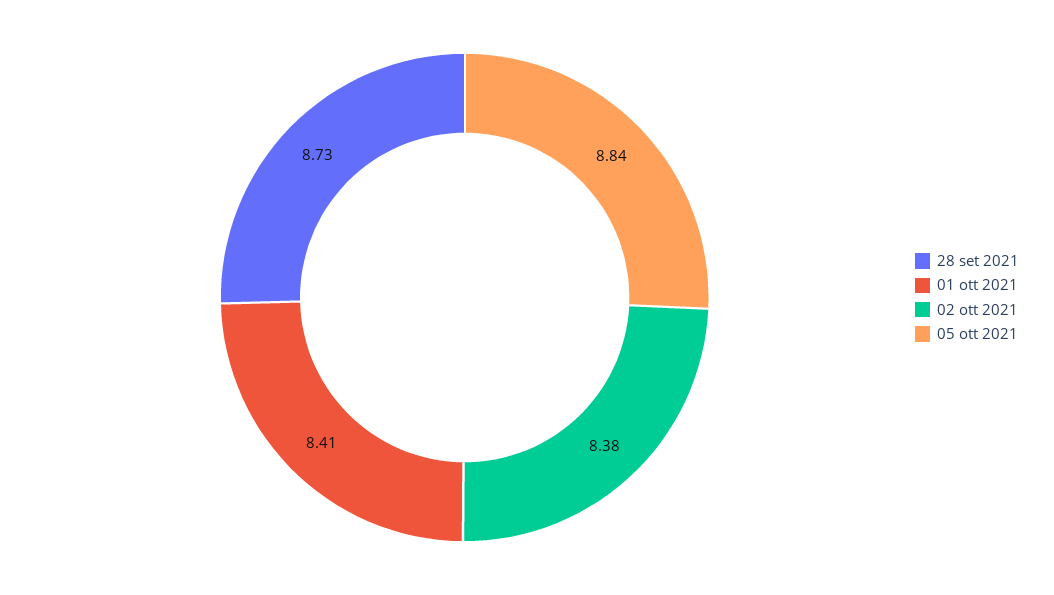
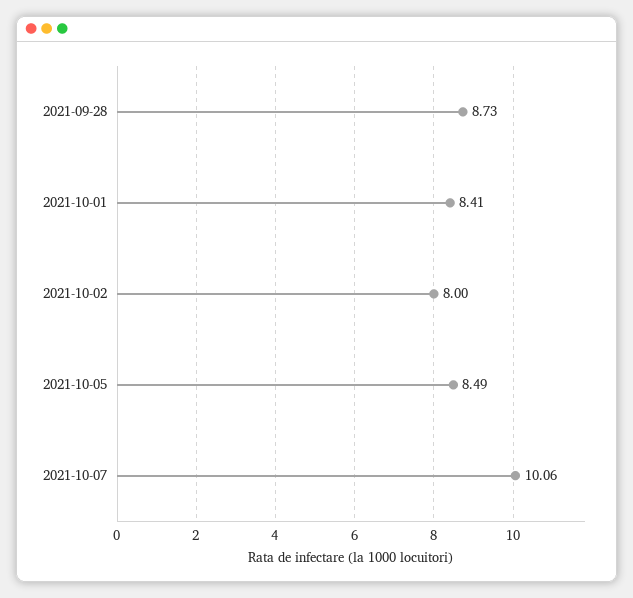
02 ott 2021: 8.38 -> 8
05 ott 2021: 8.84 -> 8.49
2021-10-07: none -> 10.06

